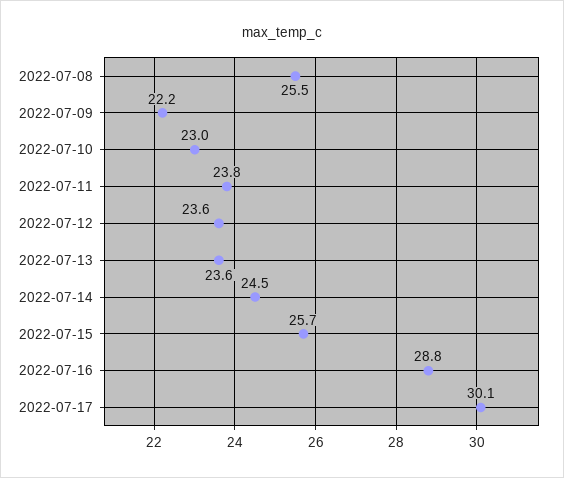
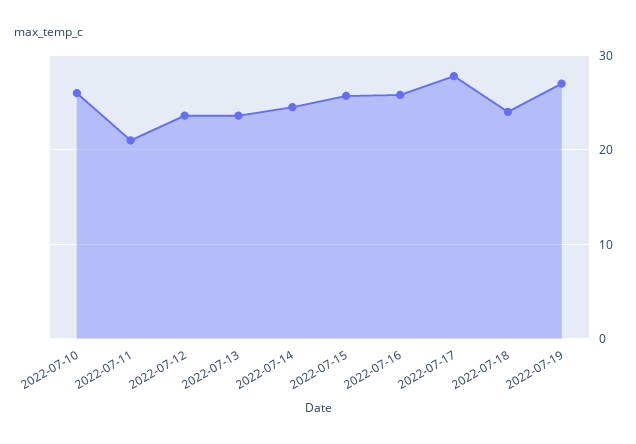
2022-07-08: 25.5 -> none
2022-07-09: 22.2 -> none
2022-07-10: 23 -> 26
2022-07-11: 23.8 -> 21
2022-07-16: 28.8 -> 26
2022-07-17: 30.1 -> 28
2022-07-18: none -> 24
2022-07-19: none -> 27

